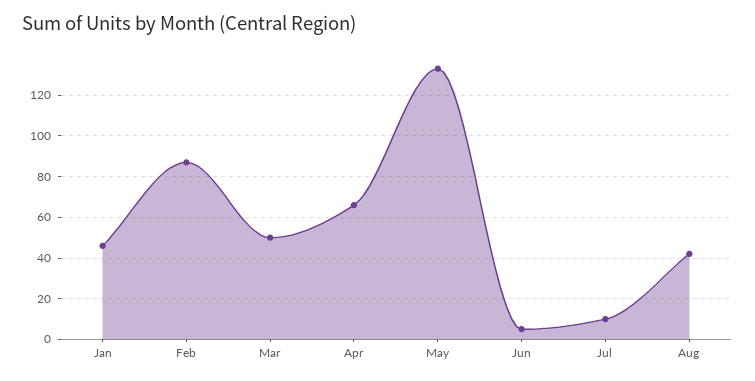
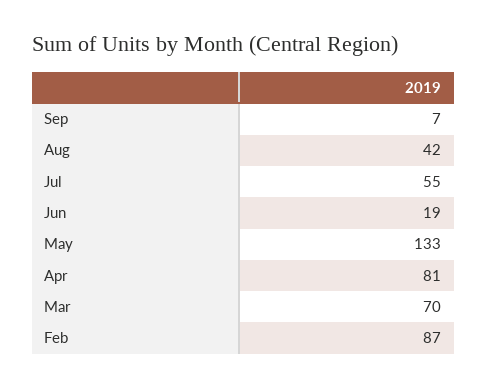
Jan: 45 -> none
Mar: 50 -> 70
Apr: 65 -> 81
Jun: 5 -> 19
Jul: 10 -> 55
Sep: none -> 7

